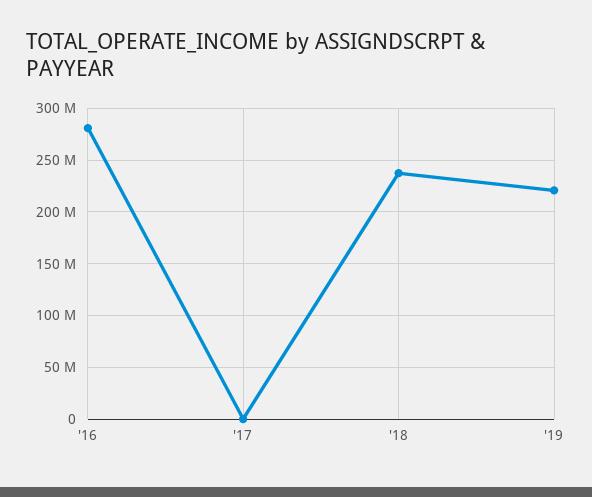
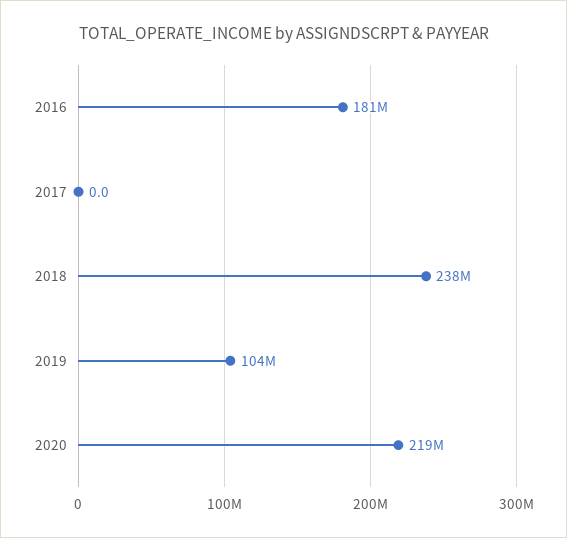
'16: 280000000 -> 181000000
'19: 220000000 -> 104000000
2020: none -> 219000000

